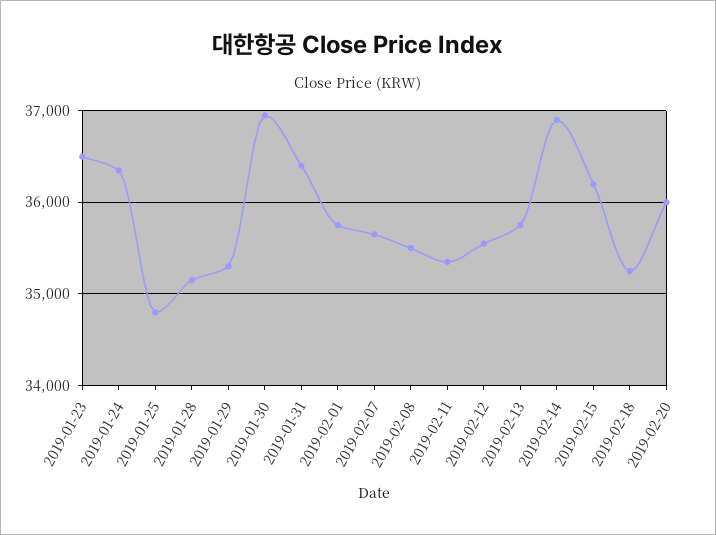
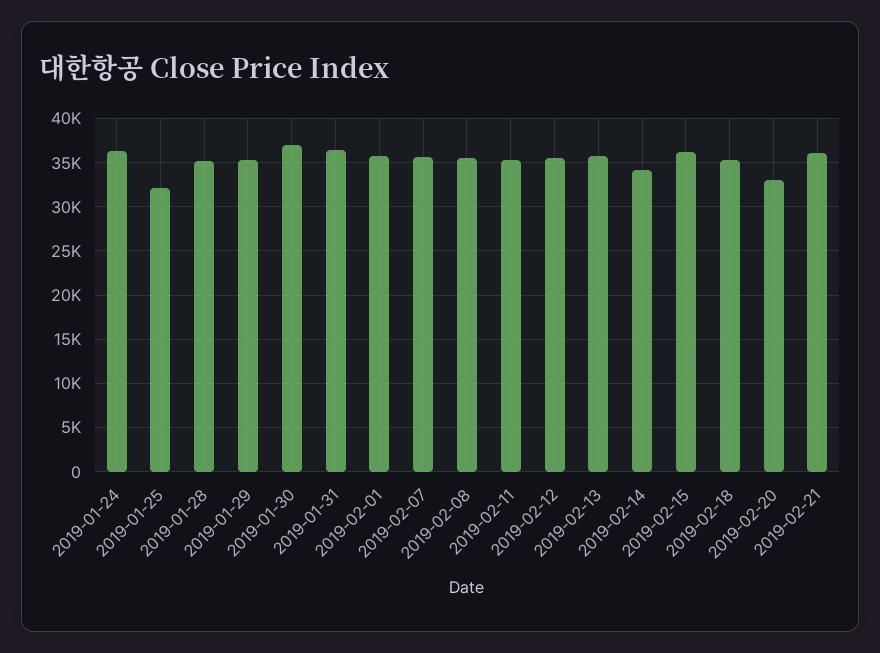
2019-01-23: 36500 -> none
2019-01-25: 34800 -> 32000
2019-02-14: 36900 -> 34000
2019-02-20: 36000 -> 33000
2019-02-21: none -> 36000

